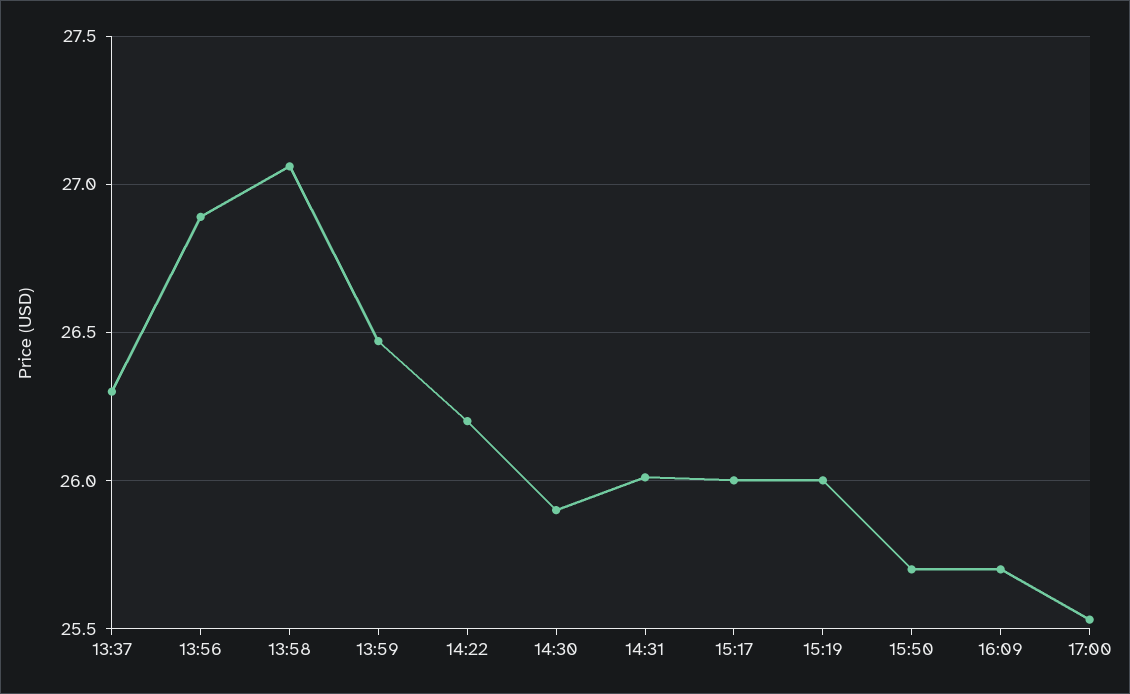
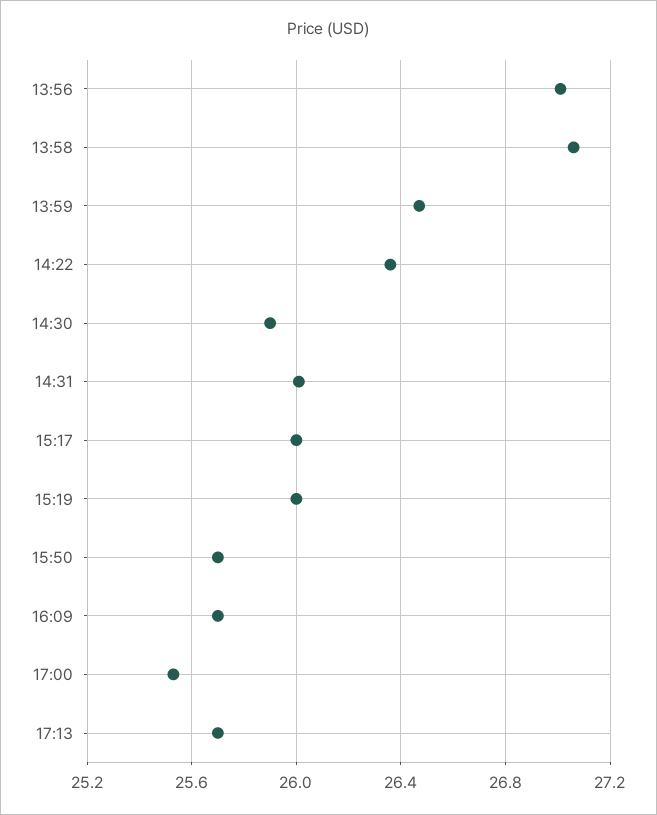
13:37: 26.3 -> none
13:56: 26.9 -> 27
14:22: 26.2 -> 26.35
17:13: none -> 25.7

